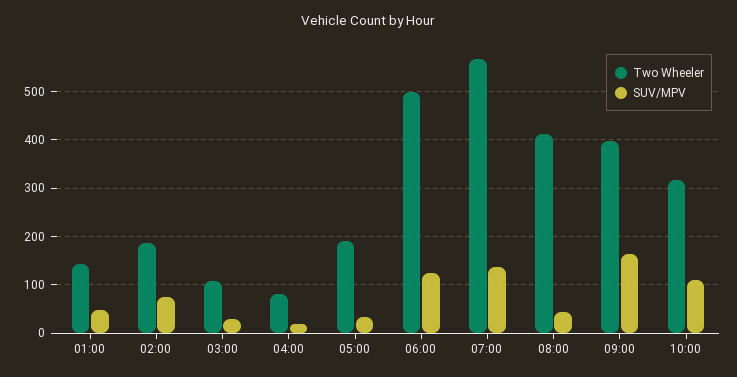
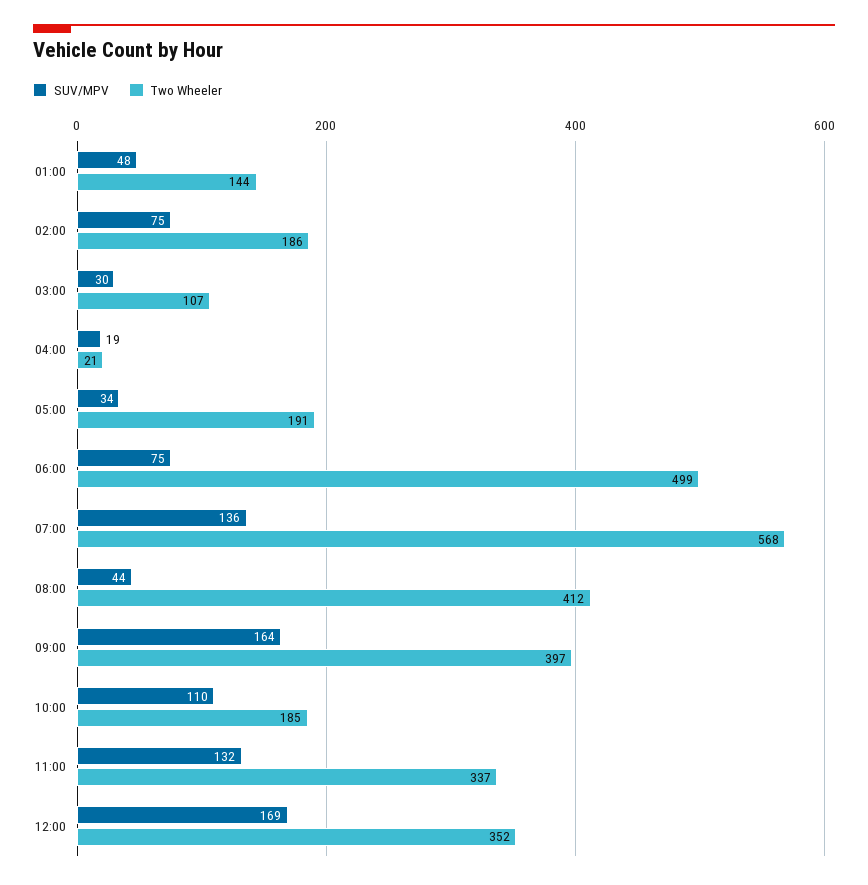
Two Wheeler, 04:00: 80 -> 21
SUV/MPV, 06:00: 120 -> 75
Two Wheeler, 10:00: 320 -> 185
SUV/MPV, 11:00: none -> 132
Two Wheeler, 11:00: none -> 337
SUV/MPV, 12:00: none -> 169
Two Wheeler, 12:00: none -> 352

